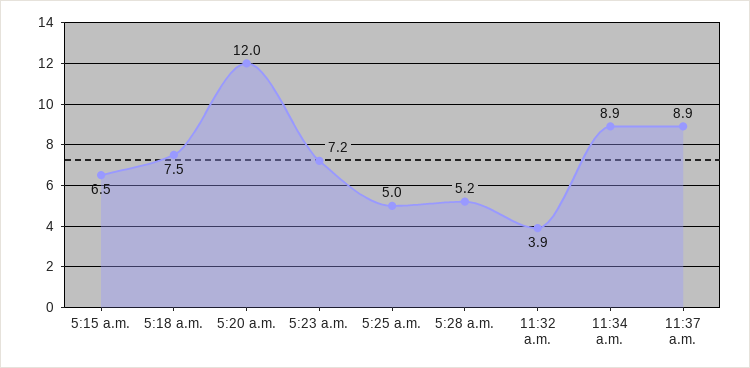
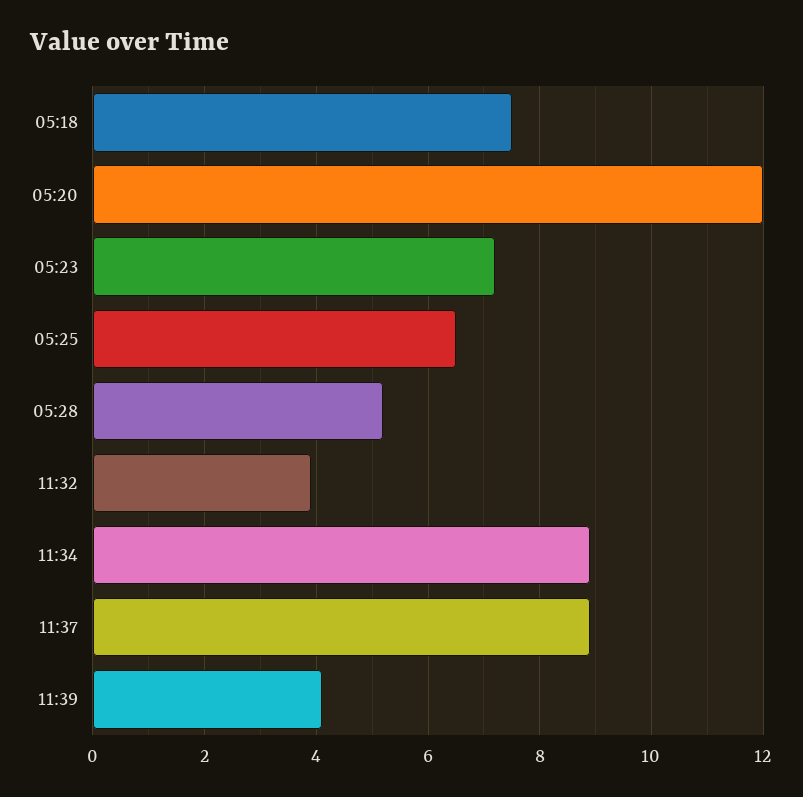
5:15 a.m.: 6.5 -> none
5:25 a.m.: 5 -> 6.5
11:39: none -> 4

